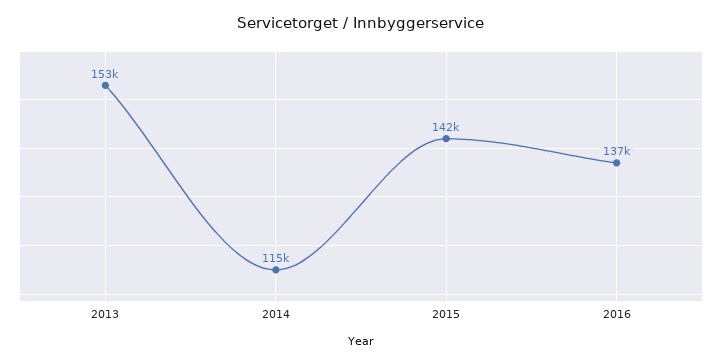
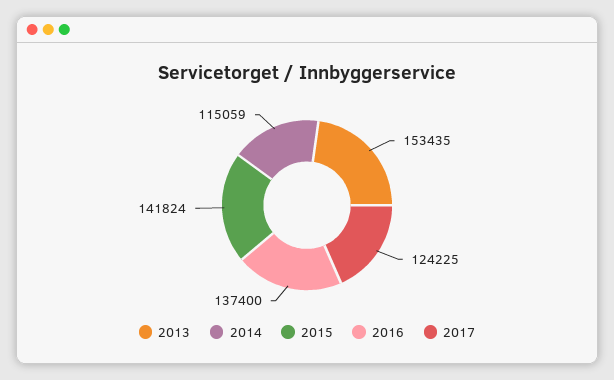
2017: none -> 124225

